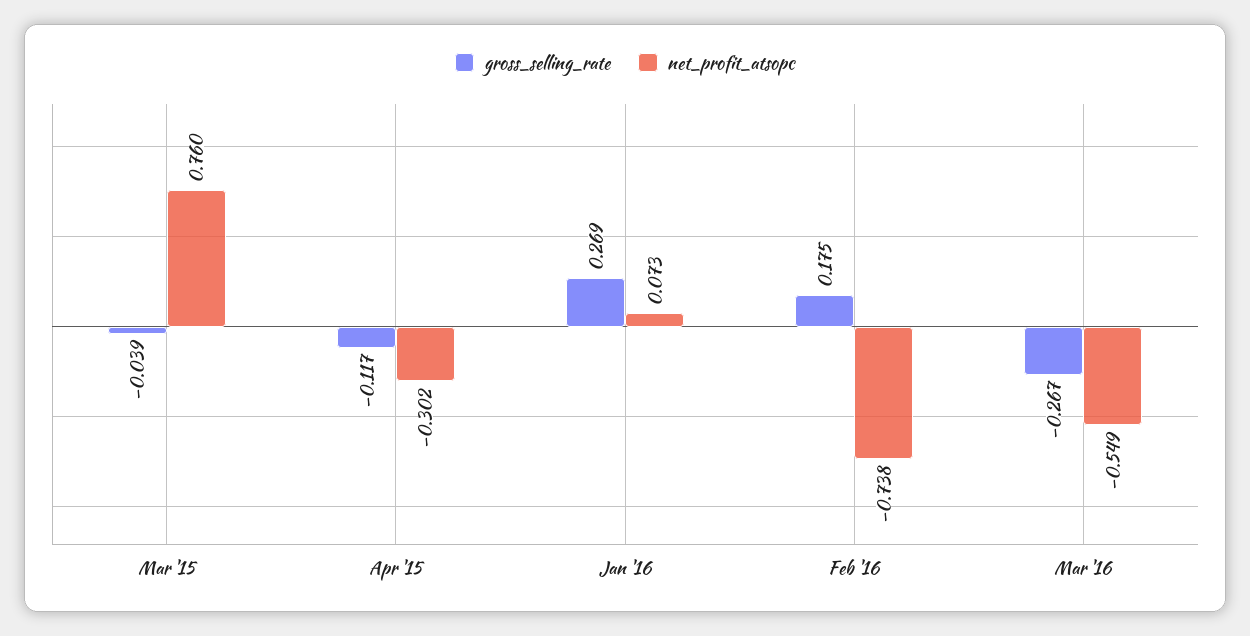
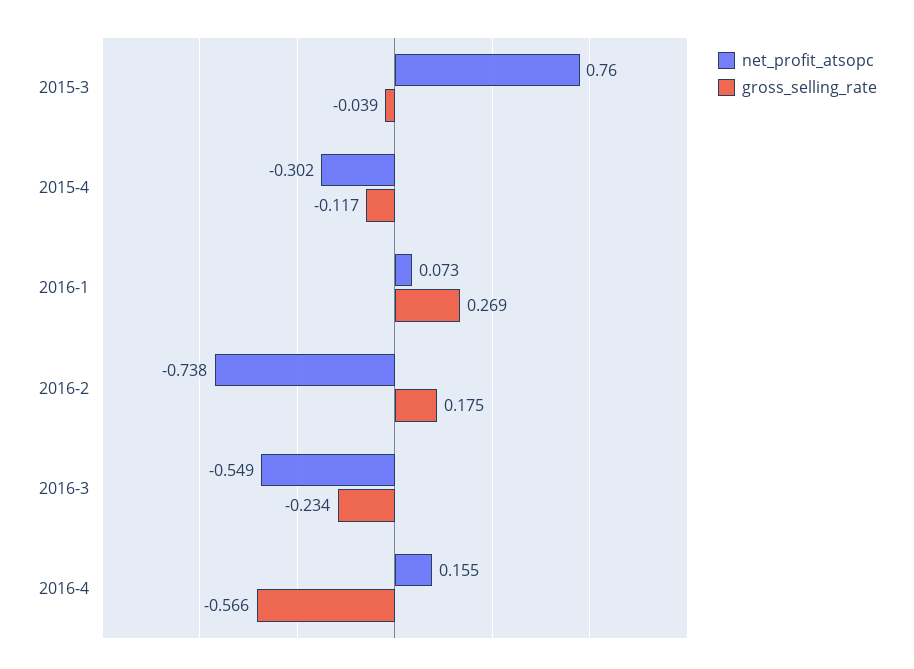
gross_selling_rate, Mar '16: -0.267 -> -0.234
net_profit_atsopc, 2016-4: none -> 0.155
gross_selling_rate, 2016-4: none -> -0.566

